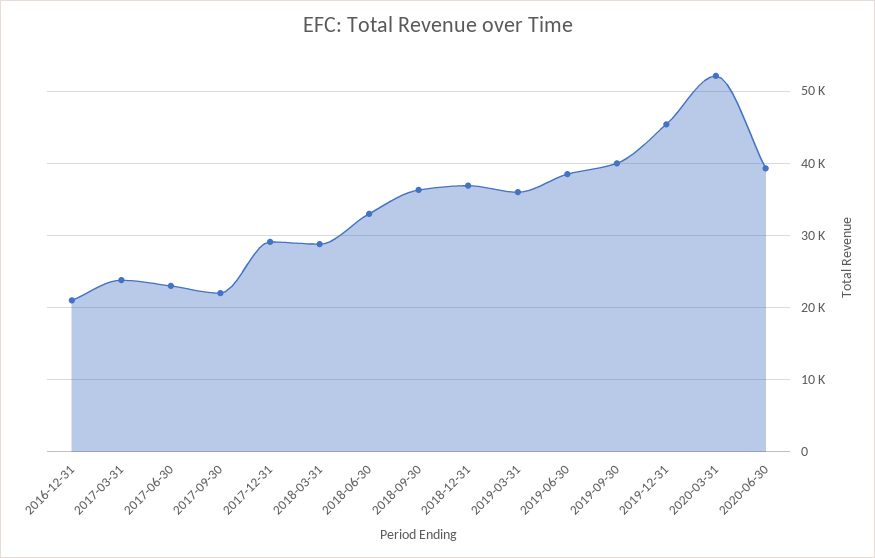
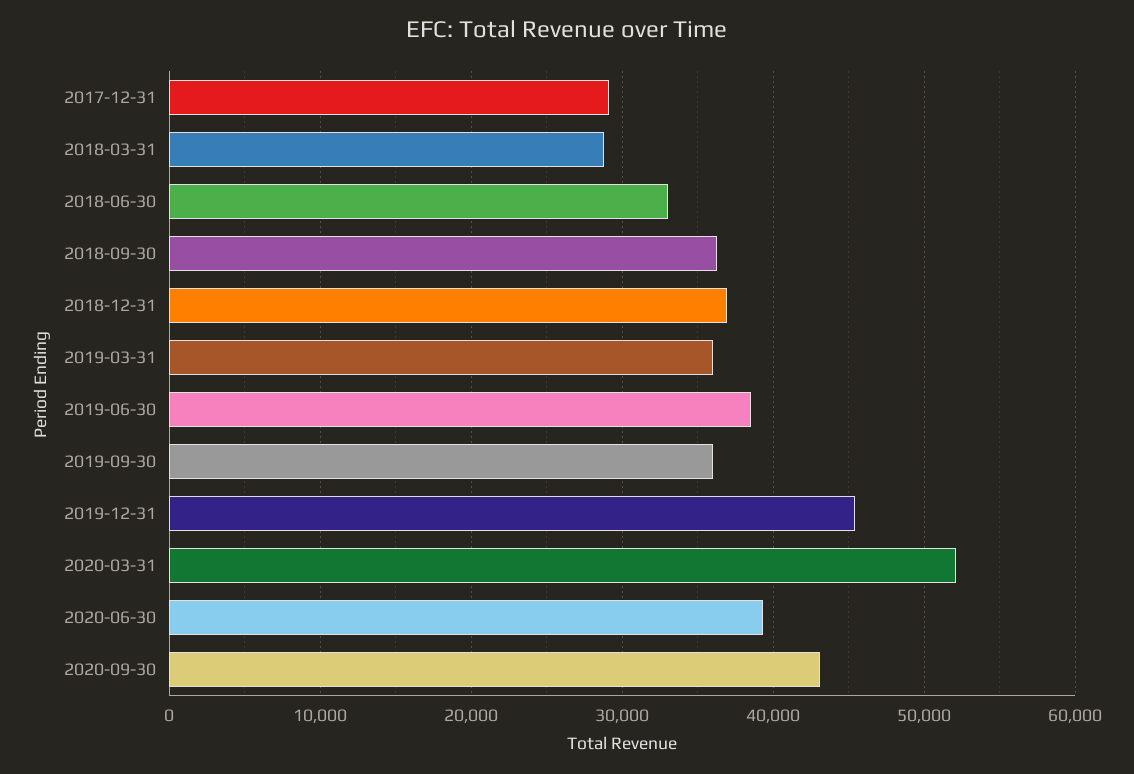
2016-12-31: 21000 -> none
2017-03-31: 24000 -> none
2017-06-30: 23000 -> none
2017-09-30: 22000 -> none
2019-09-30: 40000 -> 36000
2020-09-30: none -> 43000

